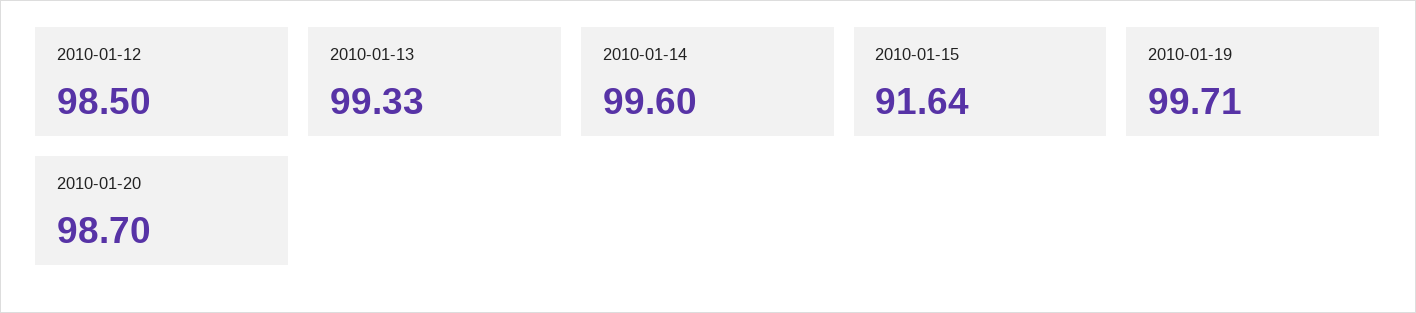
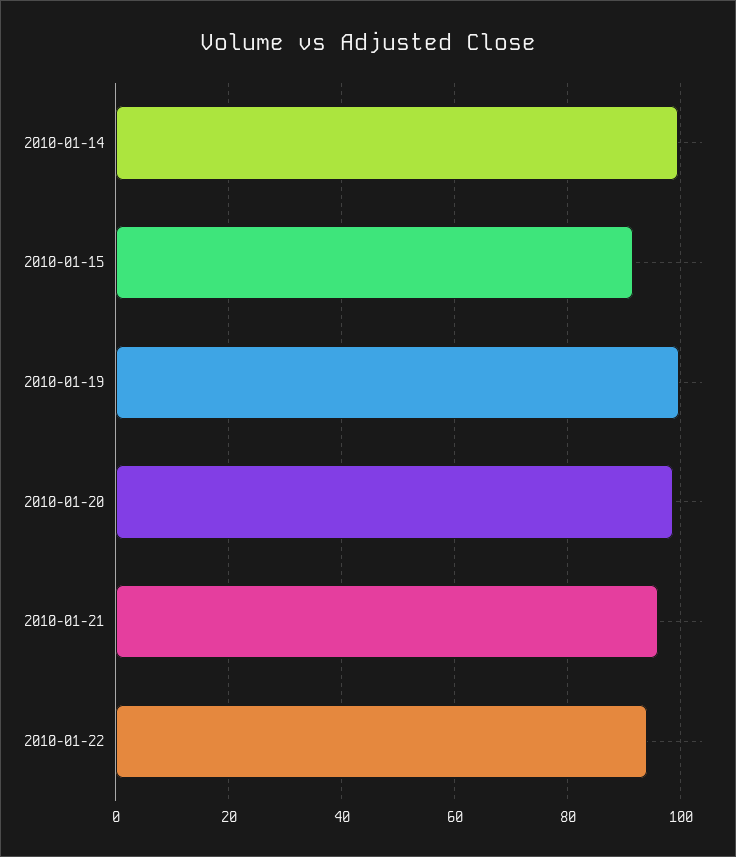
2010-01-12: 98.5 -> none
2010-01-13: 99.33 -> none
2010-01-21: none -> 96
2010-01-22: none -> 94

